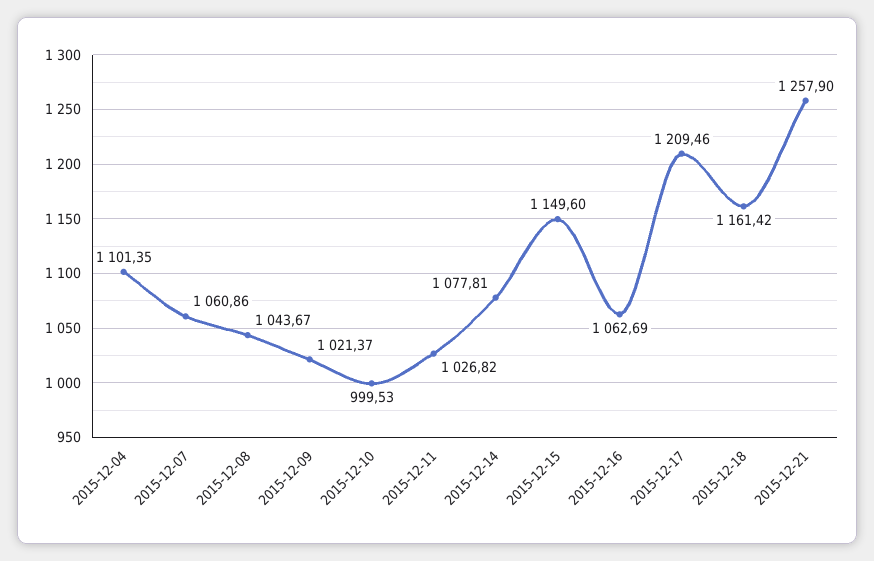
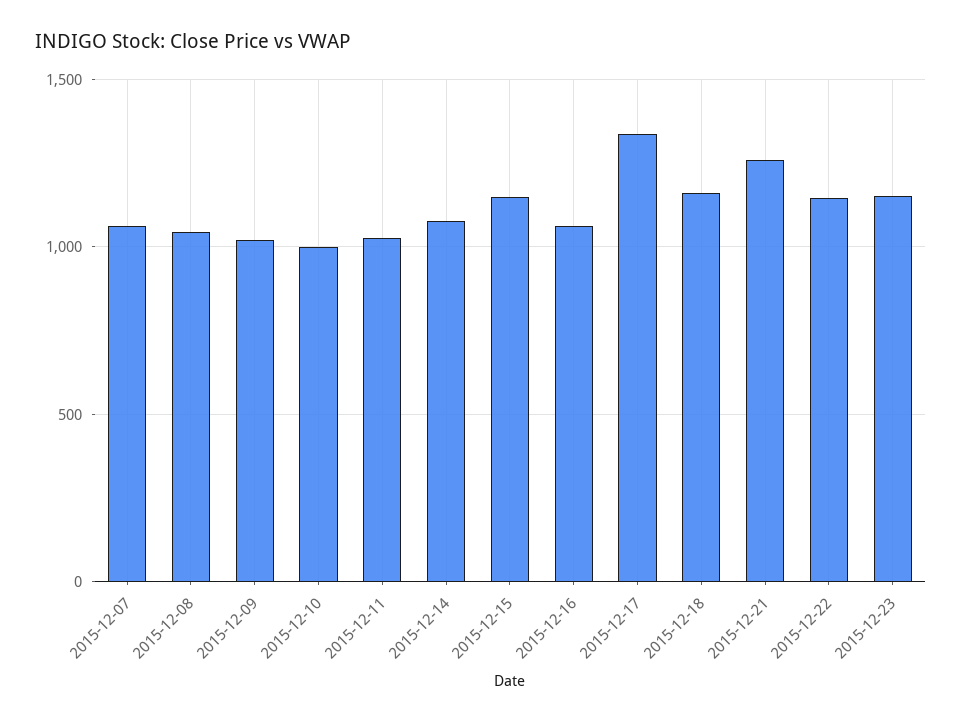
2015-12-04: 1101.35 -> none
2015-12-17: 1209.46 -> 1350
2015-12-22: none -> 1150
2015-12-23: none -> 1150

